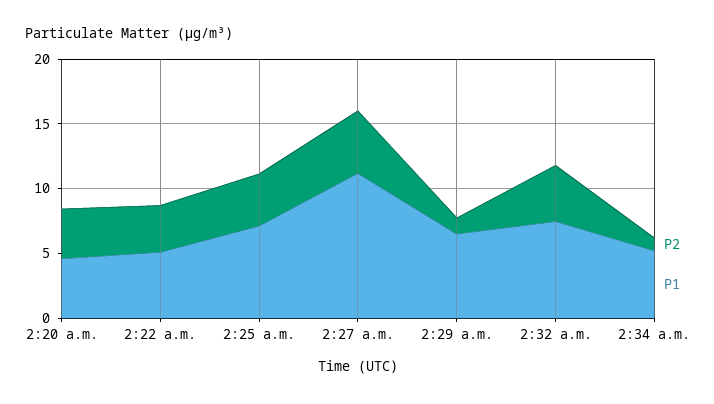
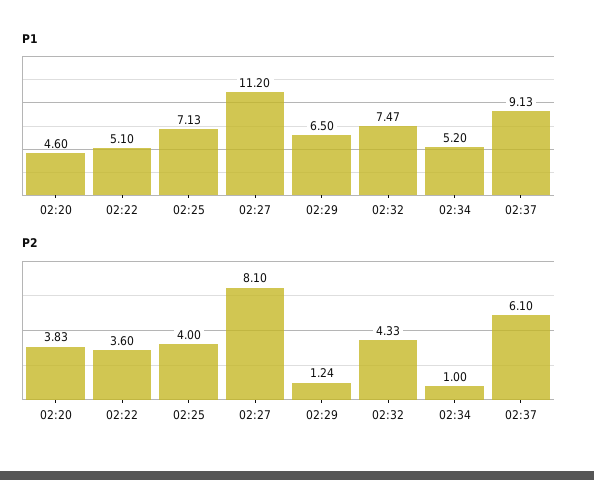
P2, 2:27 a.m.: 5 -> 8.1
P1, 02:37: none -> 9.13
P2, 02:37: none -> 6.1

